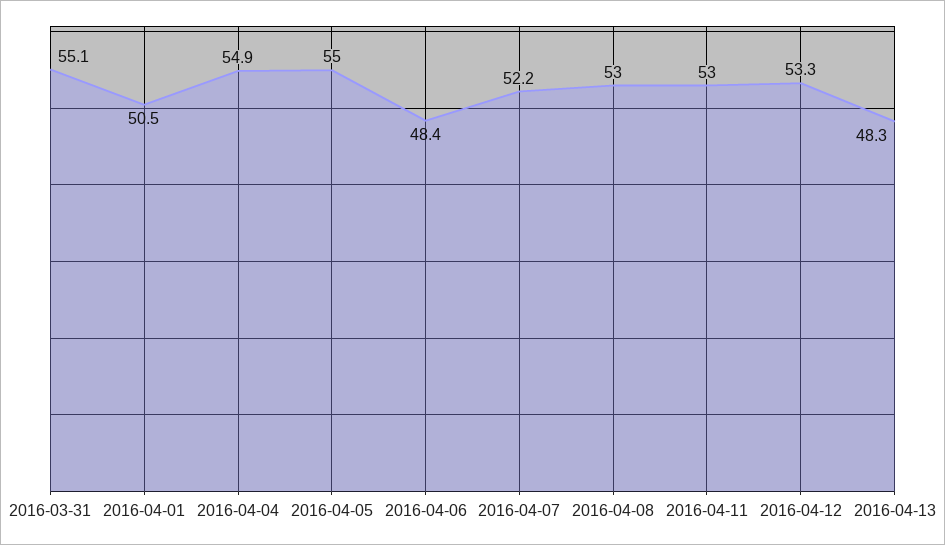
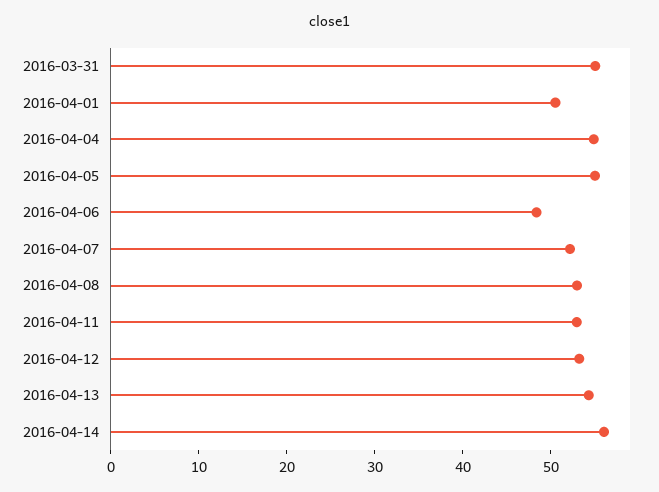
2016-04-13: 48.3 -> 54
2016-04-14: none -> 56

